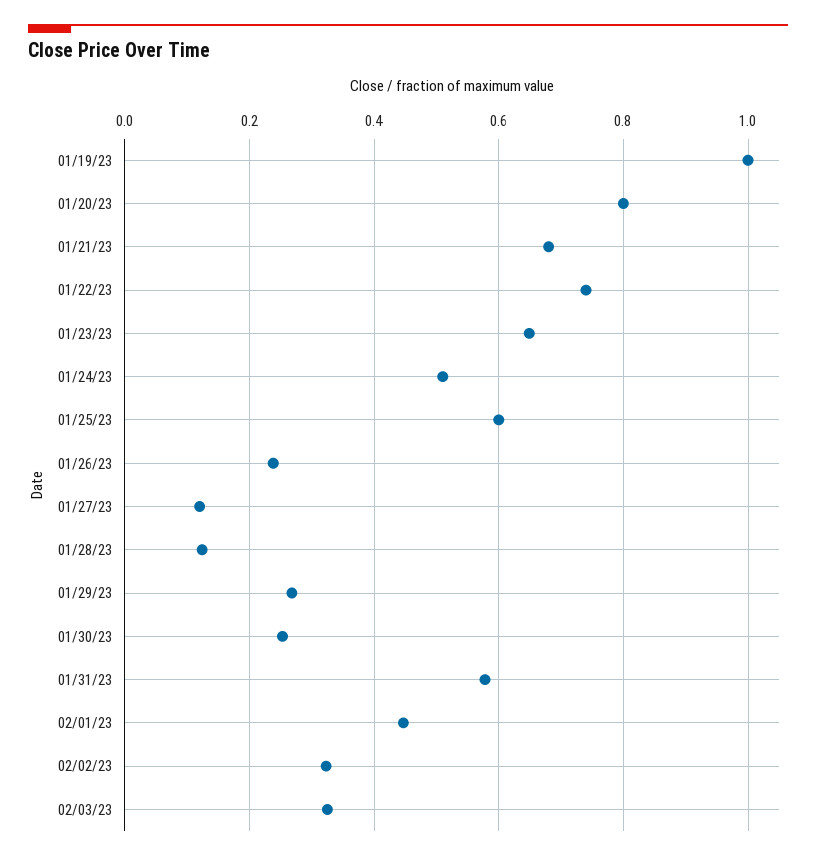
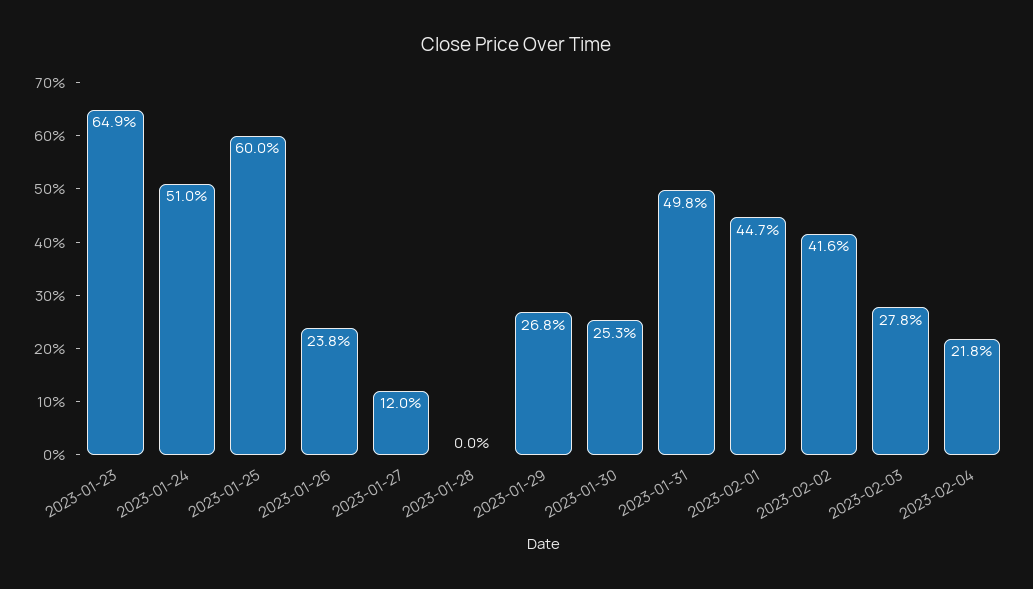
01/19/23: 1 -> none
01/20/23: 0.8 -> none
01/21/23: 0.68 -> none
01/22/23: 0.74 -> none
01/28/23: 0.12 -> 0
01/31/23: 0.58 -> 0.498
02/02/23: 0.32 -> 0.416
02/03/23: 0.32 -> 0.278
2023-02-04: none -> 0.218

